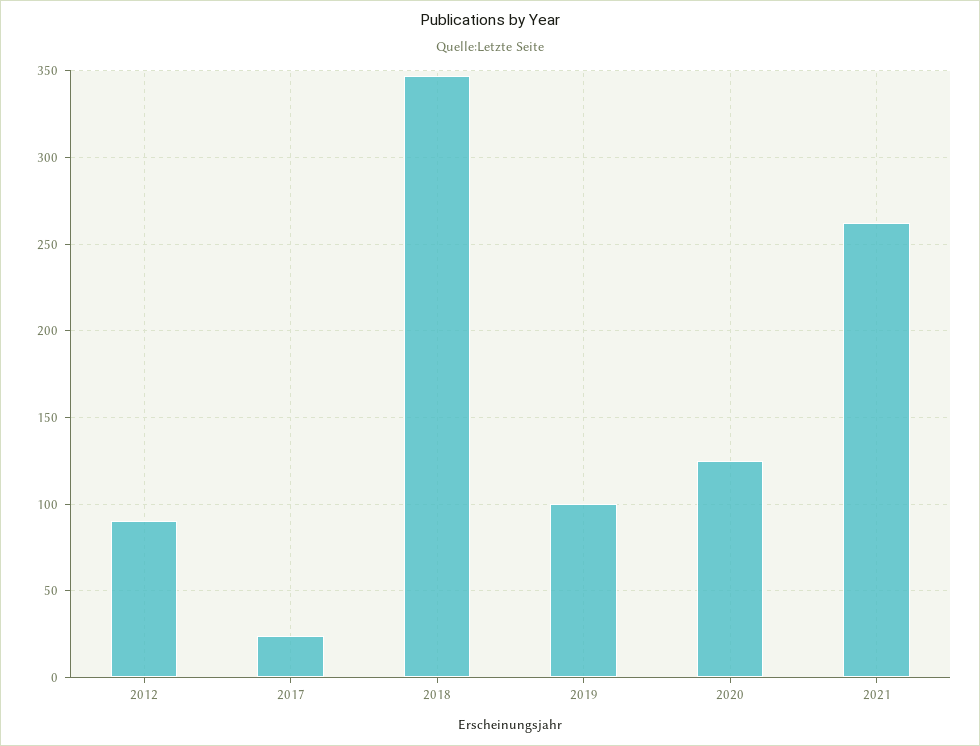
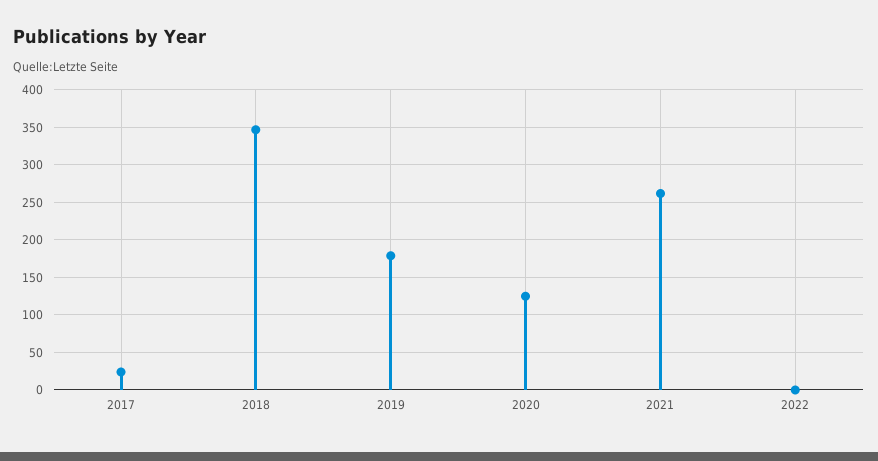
2012: 90 -> none
2019: 100 -> 180
2022: none -> 0

